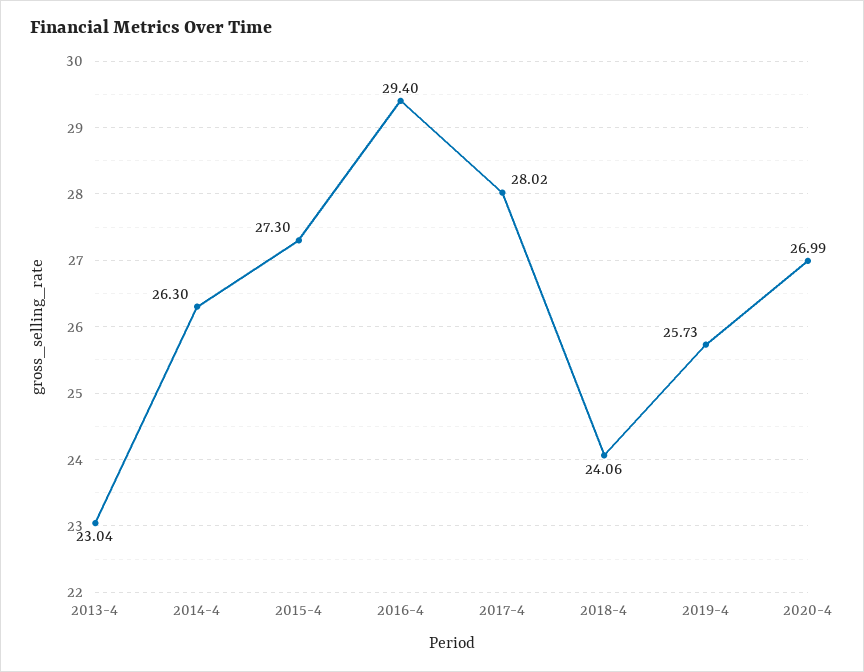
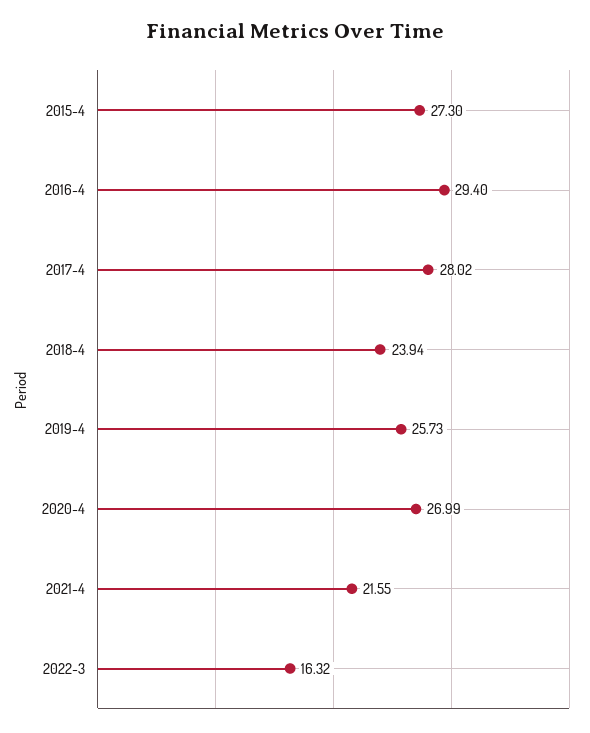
2013-4: 23.04 -> none
2014-4: 26.3 -> none
2018-4: 24.06 -> 23.94
2021-4: none -> 21.55
2022-3: none -> 16.32

